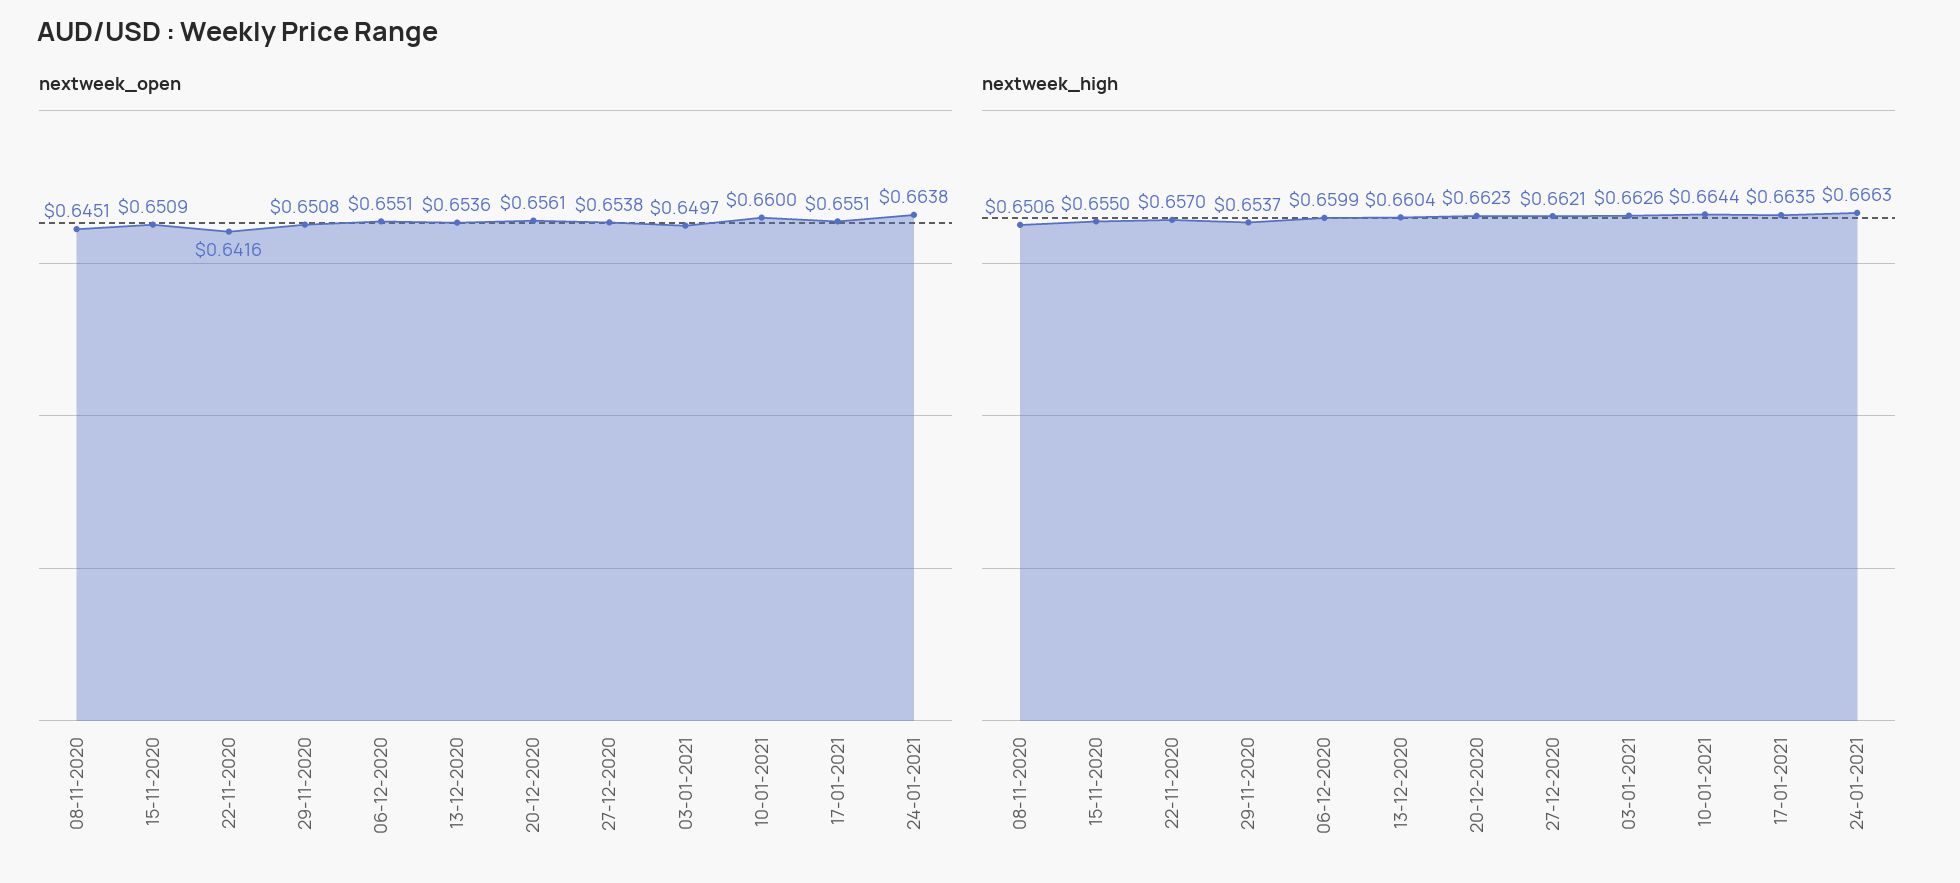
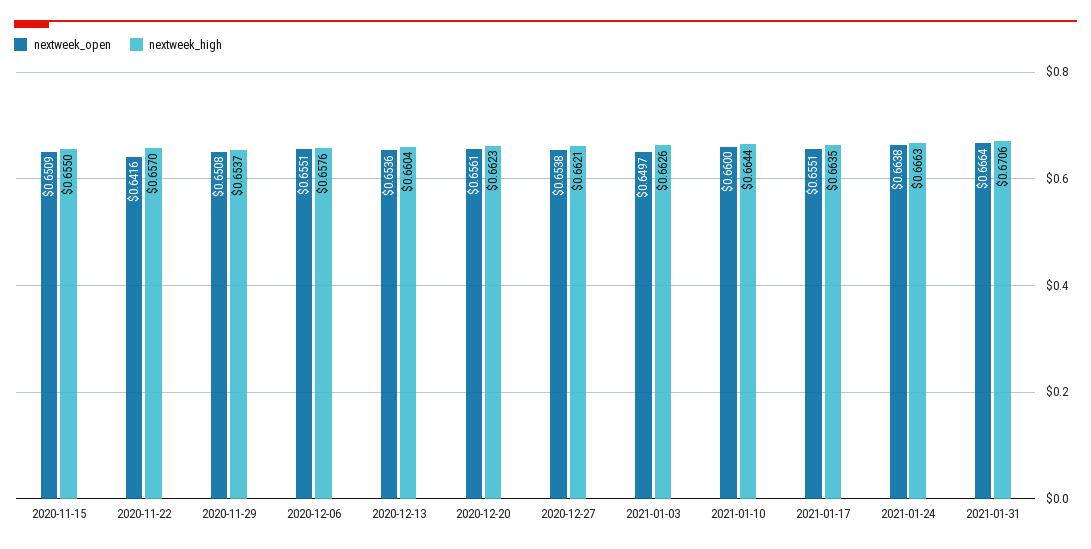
nextweek_open, 08-11-2020: 0.6451 -> none
nextweek_high, 08-11-2020: 0.6506 -> none
nextweek_high, 06-12-2020: 0.6599 -> 0.6576
nextweek_open, 2021-01-31: none -> 0.6664
nextweek_high, 2021-01-31: none -> 0.6706

